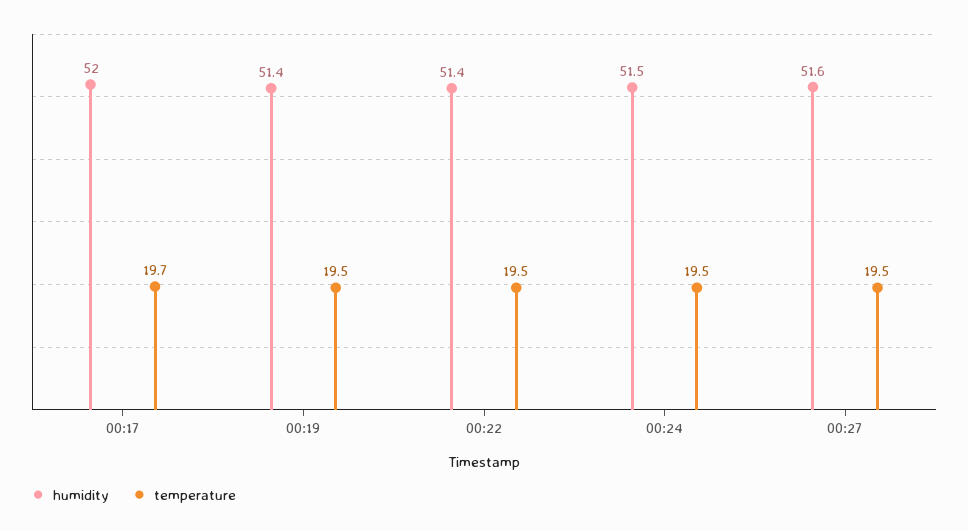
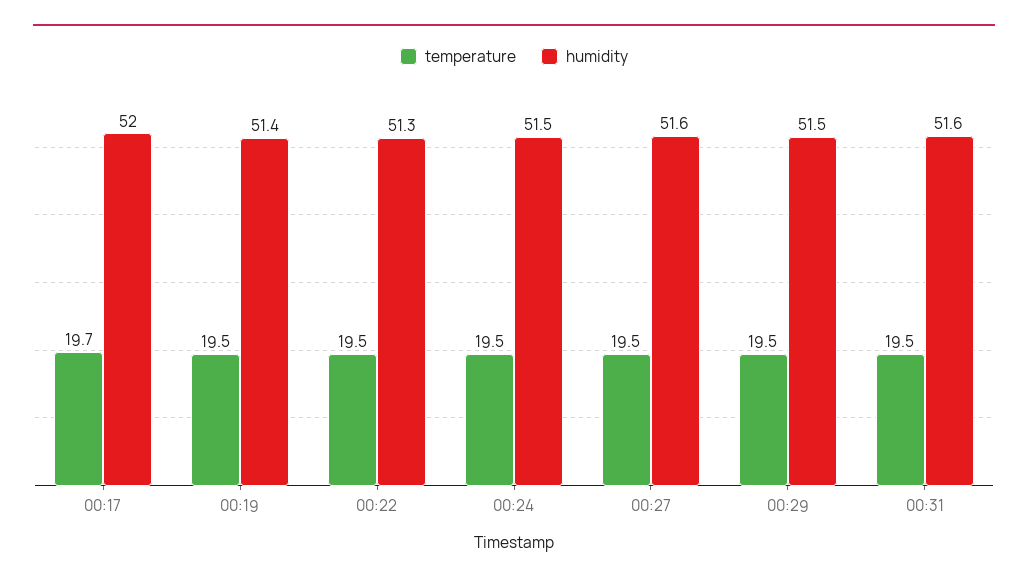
humidity, 00:22: 51.4 -> 51.3
temperature, 00:29: none -> 19.5
humidity, 00:29: none -> 51.5
temperature, 00:31: none -> 19.5
humidity, 00:31: none -> 51.6

